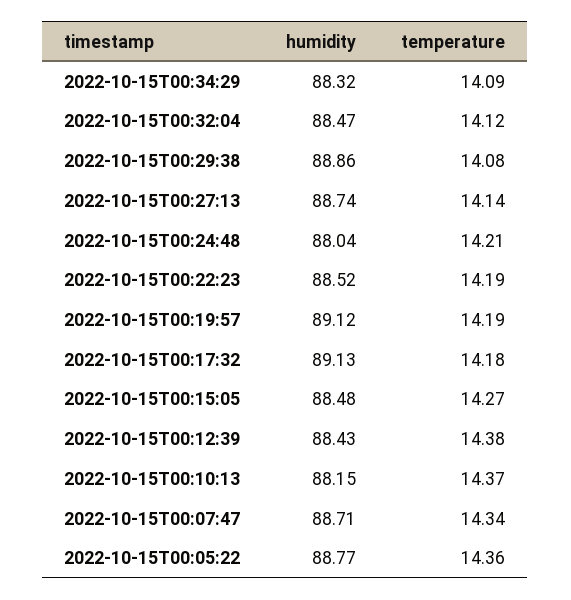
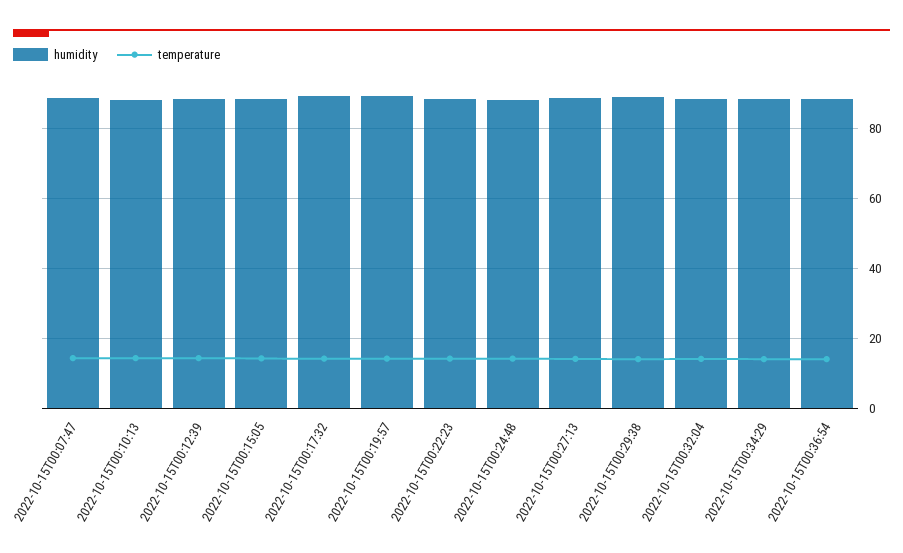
humidity, 2022-10-15T00:05:22: 88.77 -> none
temperature, 2022-10-15T00:05:22: 14.36 -> none
humidity, 2022-10-15T00:36:54: none -> 88
temperature, 2022-10-15T00:36:54: none -> 14

